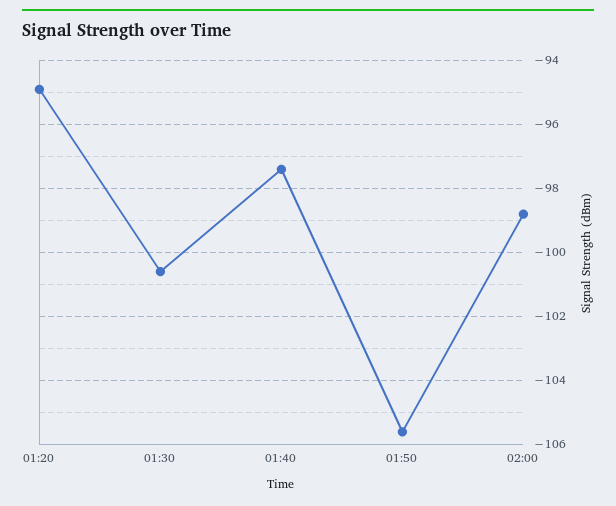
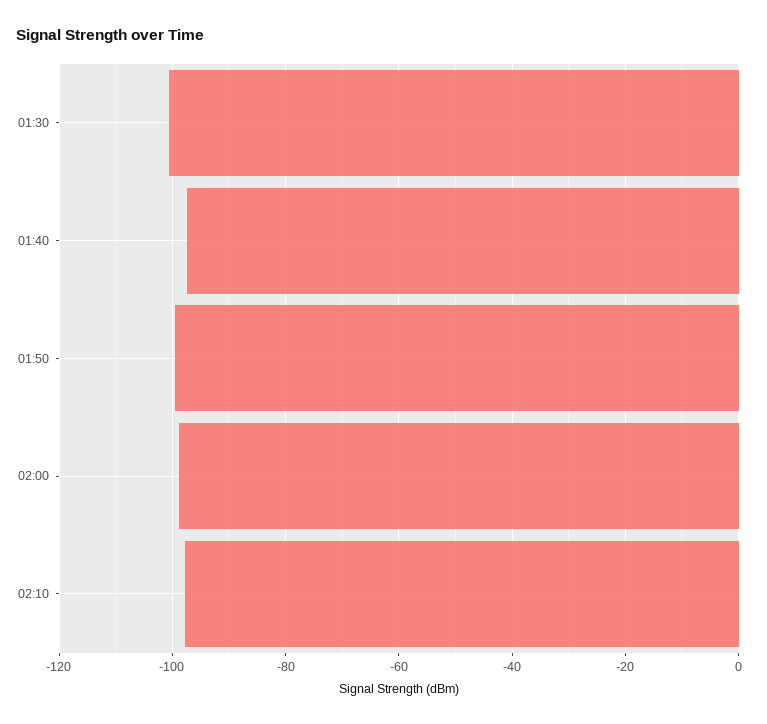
01:20: -95 -> none
01:50: -105.5 -> -100
02:10: none -> -98

